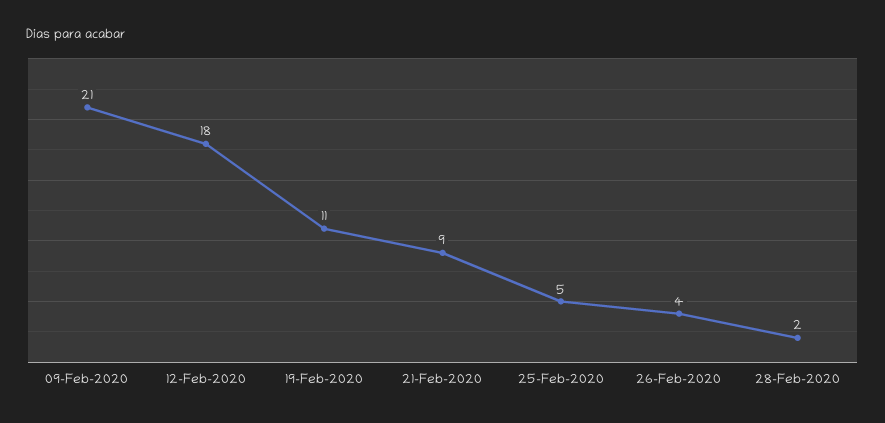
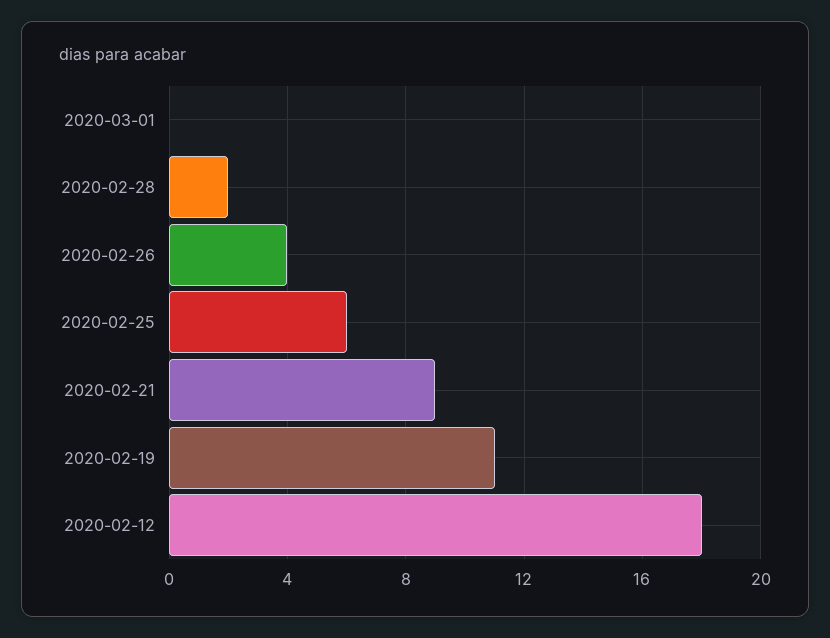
09-Feb-2020: 21 -> none
25-Feb-2020: 5 -> 6
2020-03-01: none -> 0

